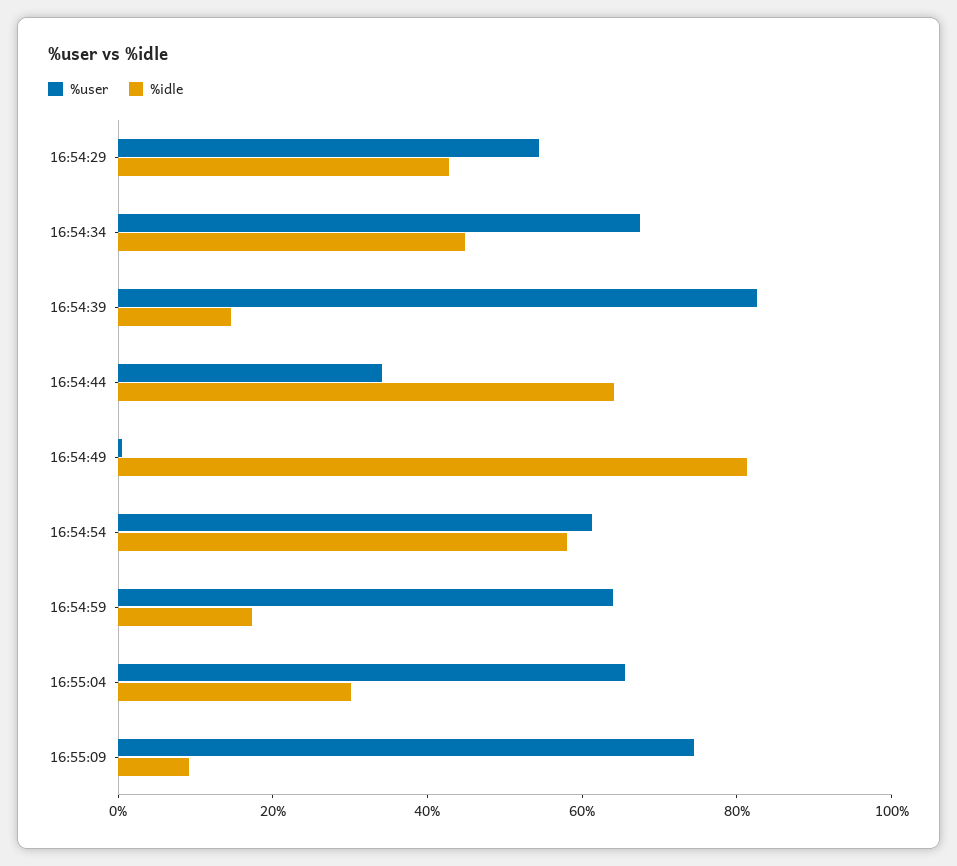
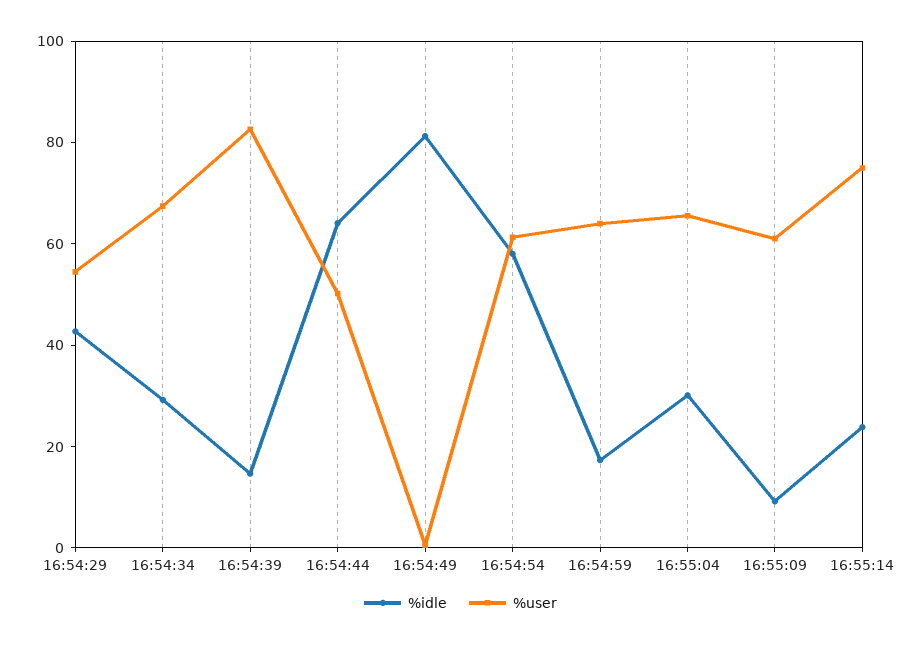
%idle, 16:54:34: 45 -> 30
%user, 16:54:44: 35 -> 50
%user, 16:55:09: 75 -> 60
%idle, 16:55:14: none -> 25
%user, 16:55:14: none -> 75

